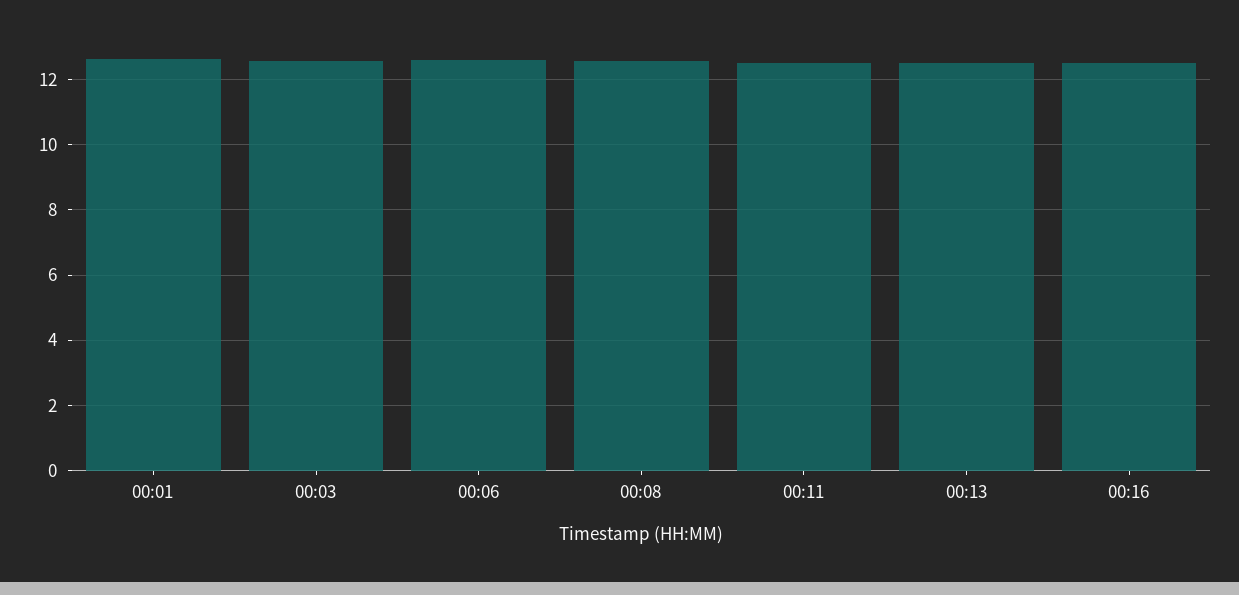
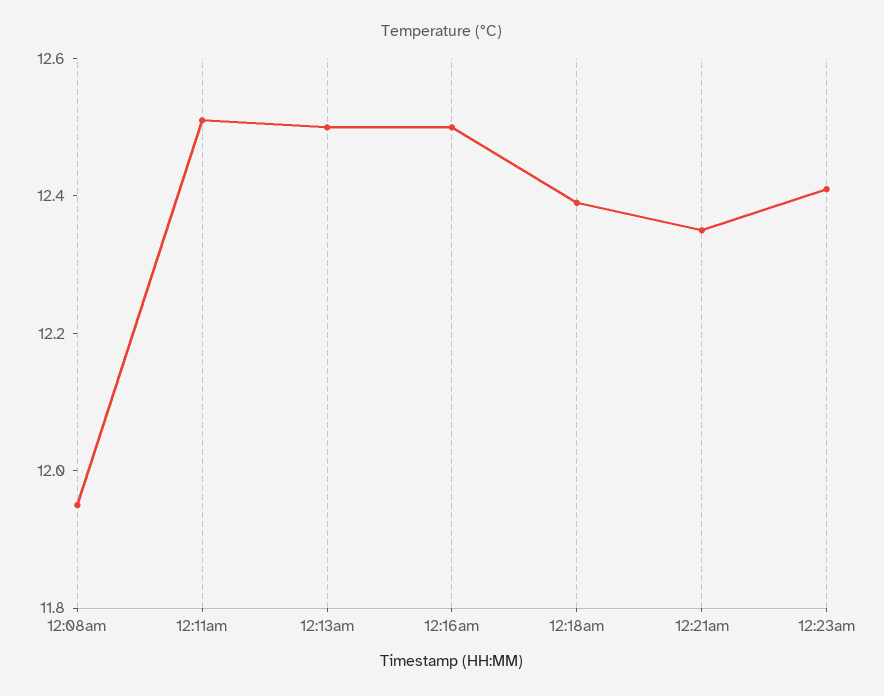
00:01: 12.6 -> none
00:03: 12.6 -> none
00:06: 12.6 -> none
00:08: 12.6 -> 11.95
12:18am: none -> 12.4
12:21am: none -> 12.35
12:23am: none -> 12.4

